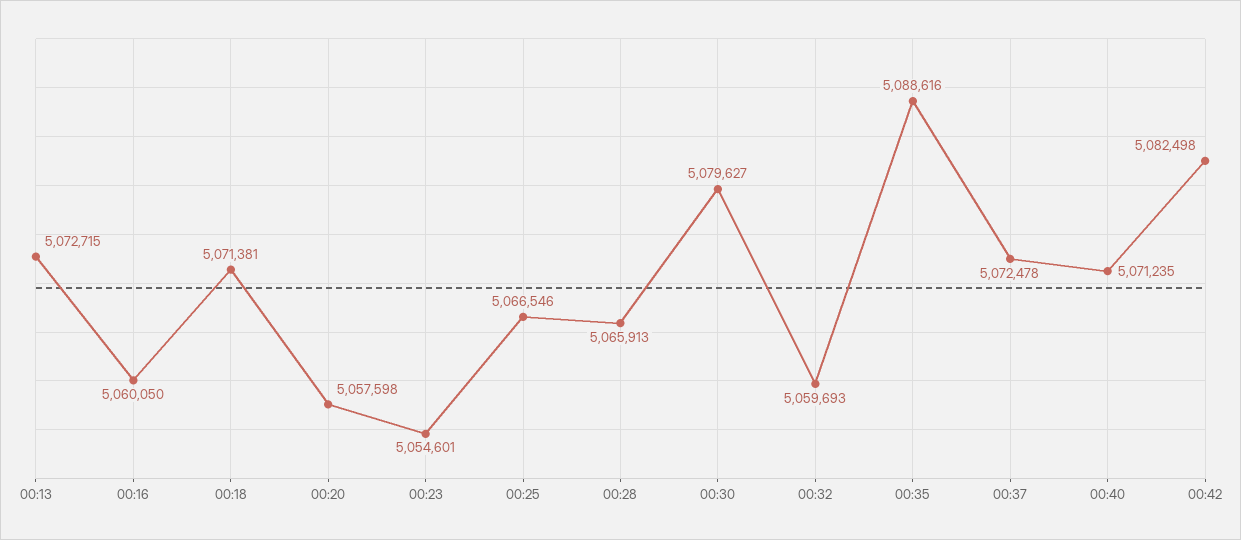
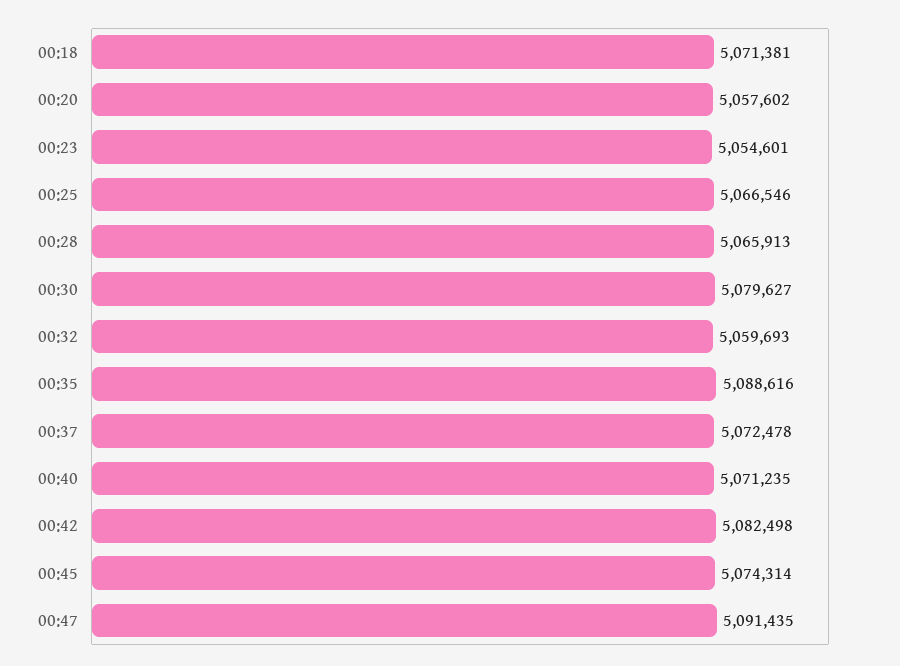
00:13: 5072715 -> none
00:16: 5060050 -> none
00:20: 5057598 -> 5057602
00:45: none -> 5074314
00:47: none -> 5091435

